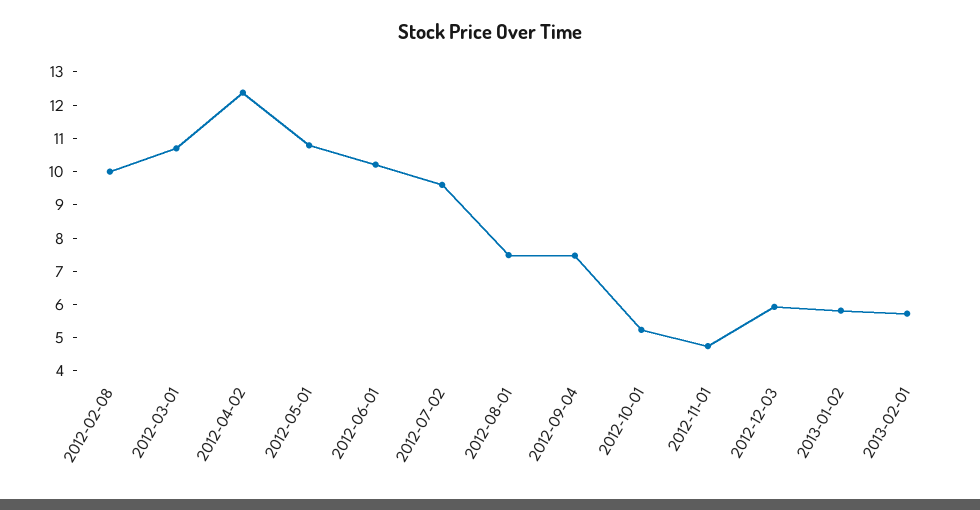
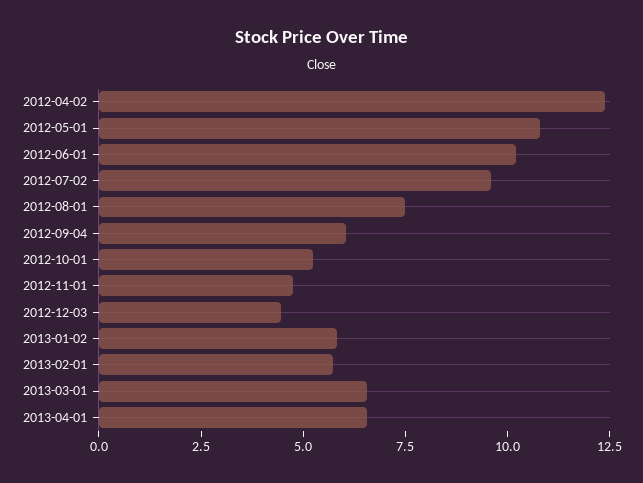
2012-02-08: 10 -> none
2012-03-01: 10.75 -> none
2012-09-04: 7.5 -> 6
2012-12-03: 6 -> 4.5
2013-03-01: none -> 6.5
2013-04-01: none -> 6.5

